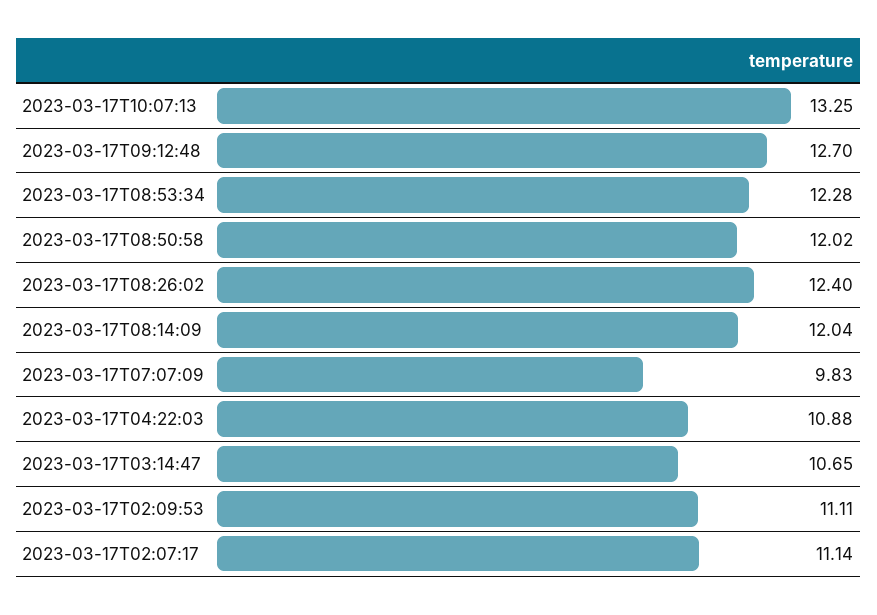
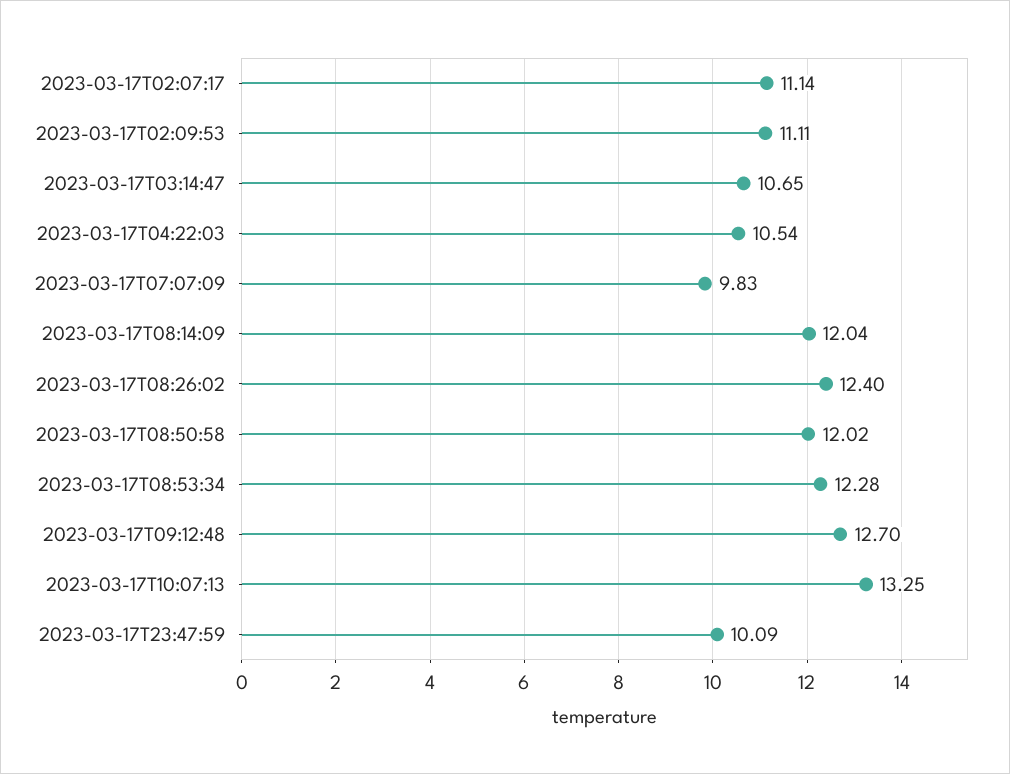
2023-03-17T04:22:03: 10.88 -> 10.54
2023-03-17T23:47:59: none -> 10.09

